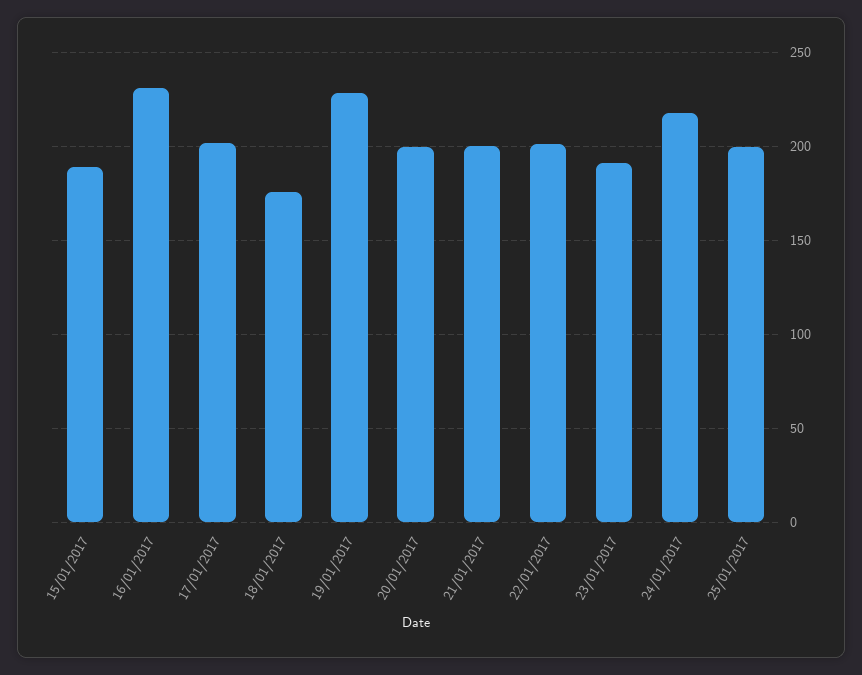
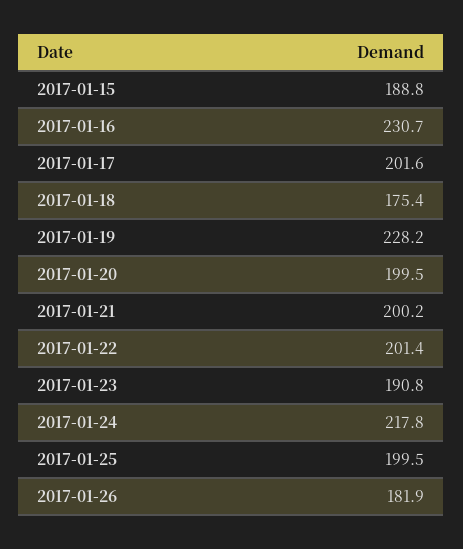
2017-01-26: none -> 181.9

